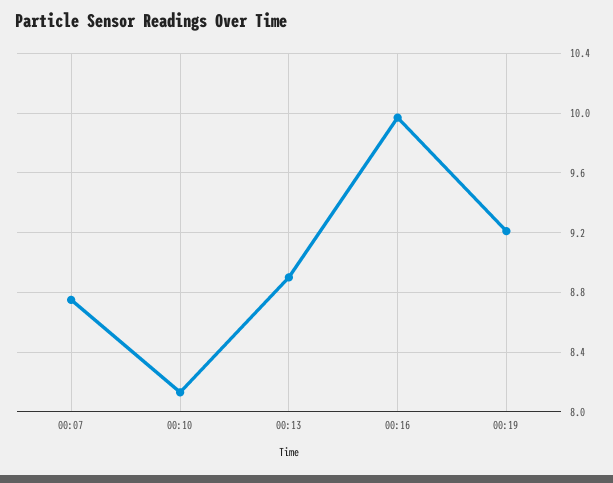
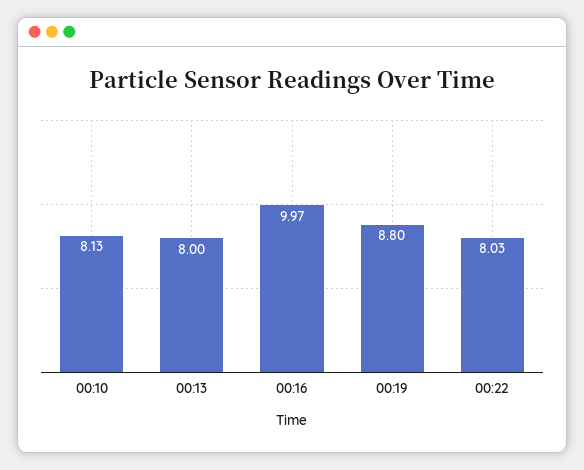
00:07: 8.75 -> none
00:13: 8.9 -> 8
00:19: 9.2 -> 8.8
00:22: none -> 8.03

